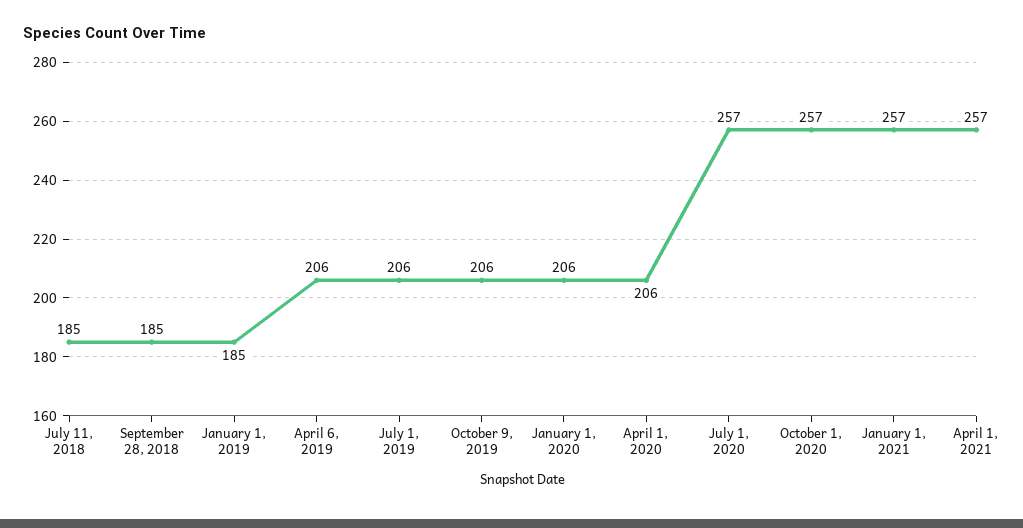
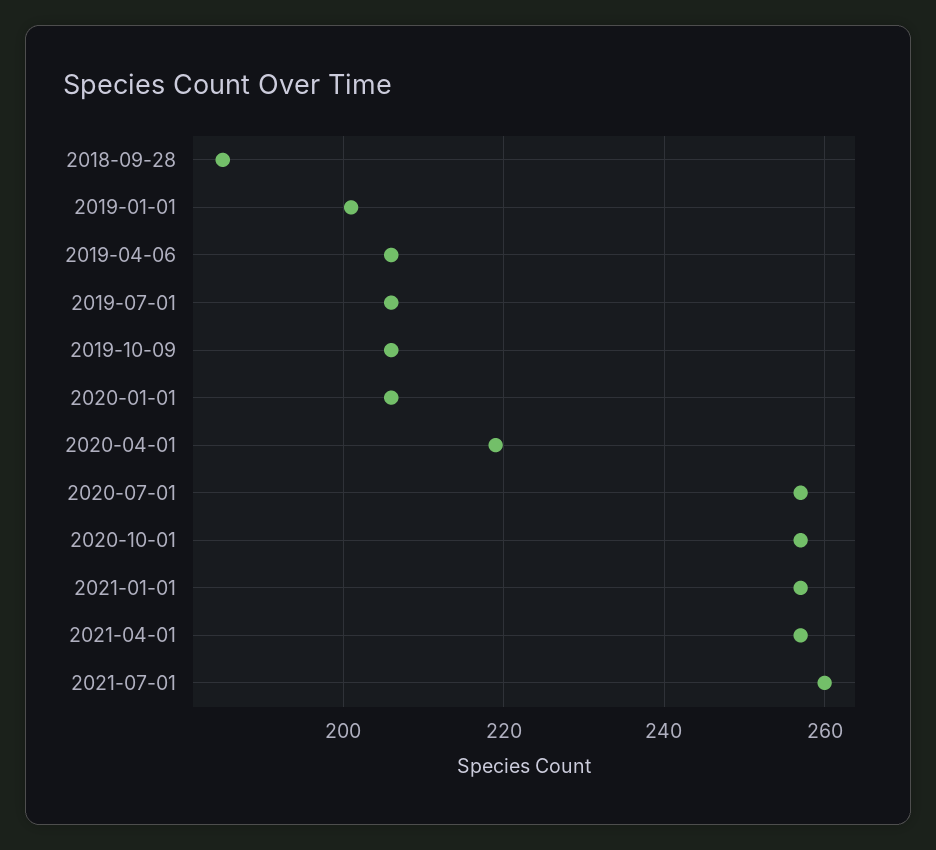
July 11, 2018: 185 -> none
January 1, 2019: 185 -> 200
April 1, 2020: 206 -> 220
2021-07-01: none -> 260

